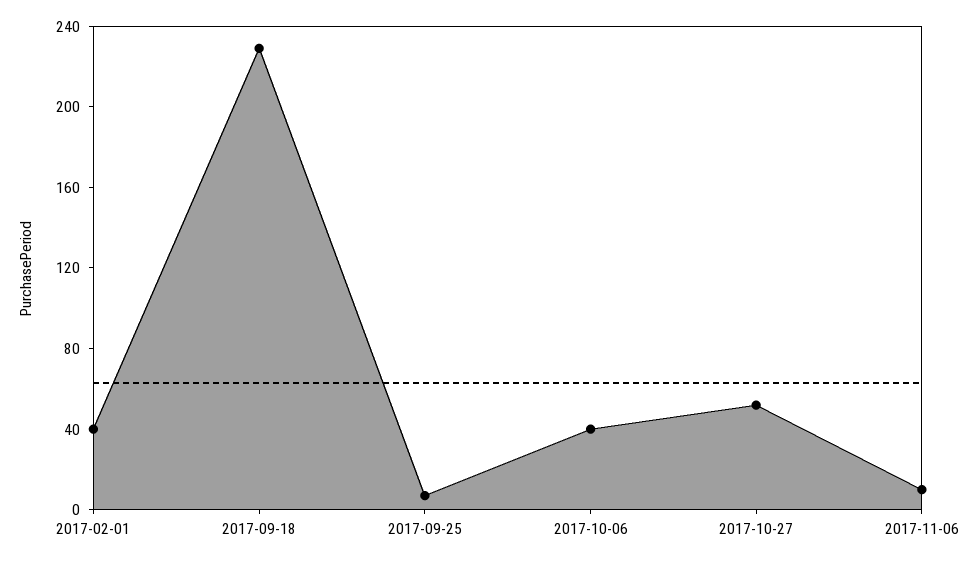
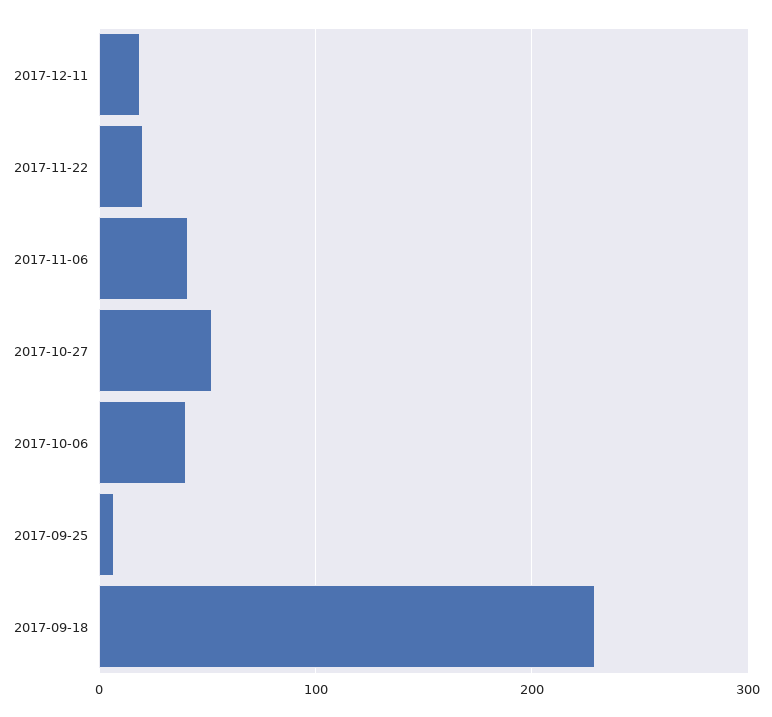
2017-02-01: 40 -> none
2017-11-06: 10 -> 40
2017-12-11: none -> 20
2017-11-22: none -> 20

